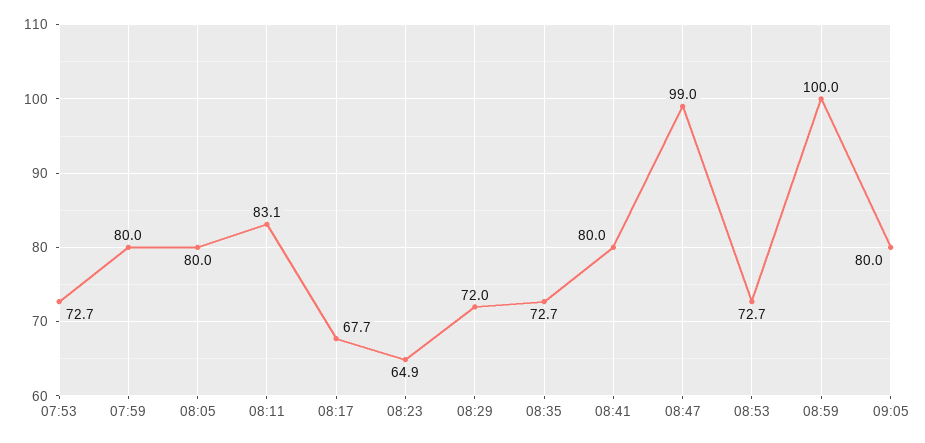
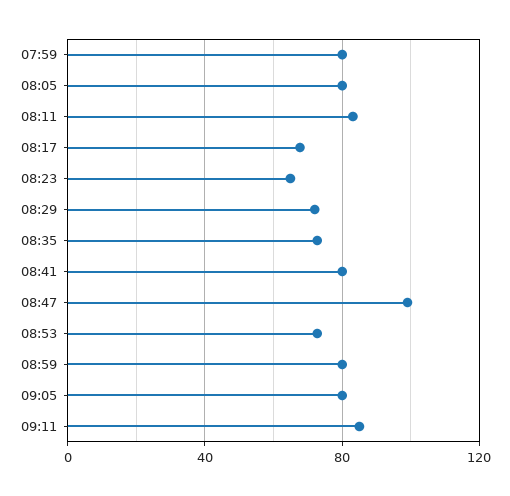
07:53: 72.7 -> none
08:59: 100 -> 80
09:11: none -> 85

